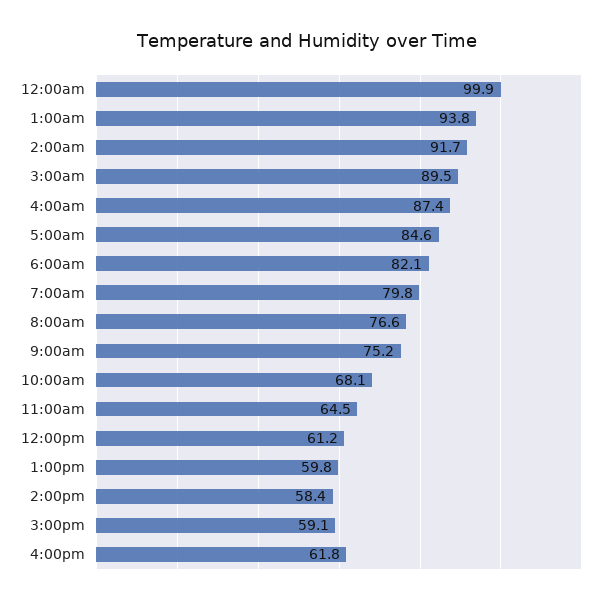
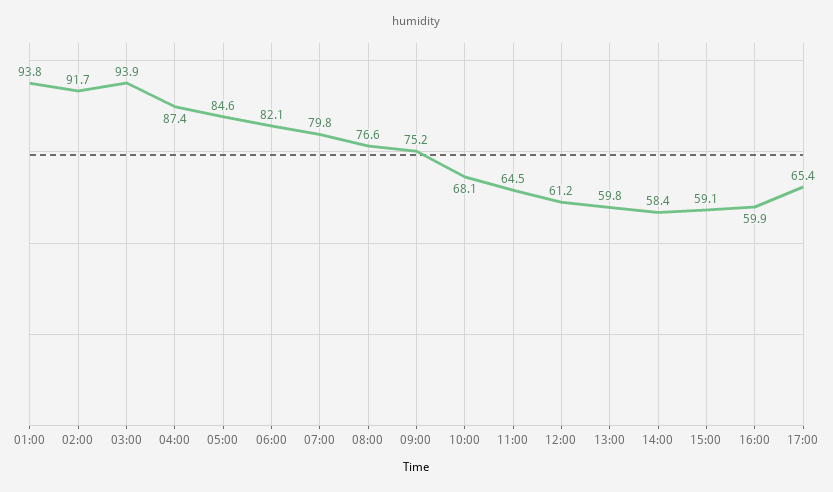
12:00am: 99.9 -> none
3:00am: 89.5 -> 93.9
4:00pm: 61.8 -> 59.9
17:00: none -> 65.4

